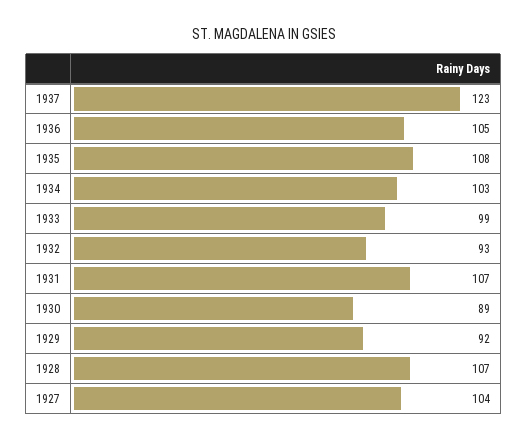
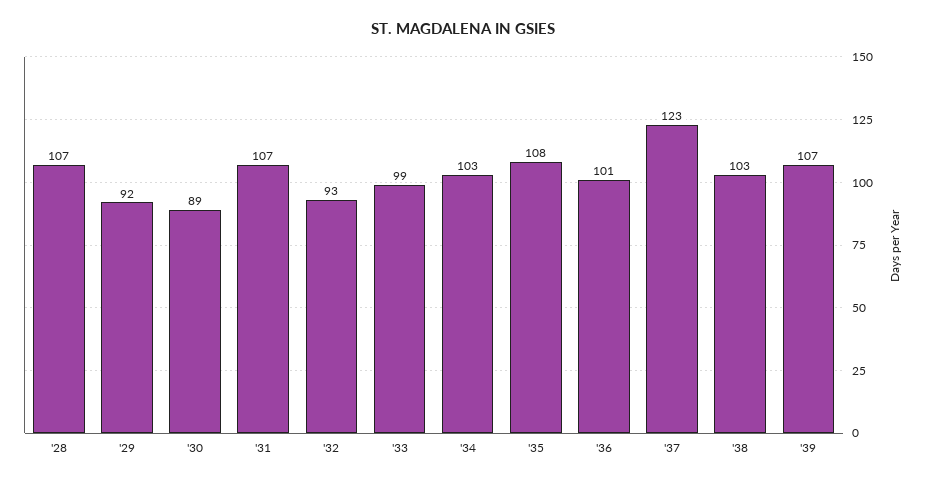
1936: 105 -> 101
1927: 104 -> none
'38: none -> 103
'39: none -> 107

